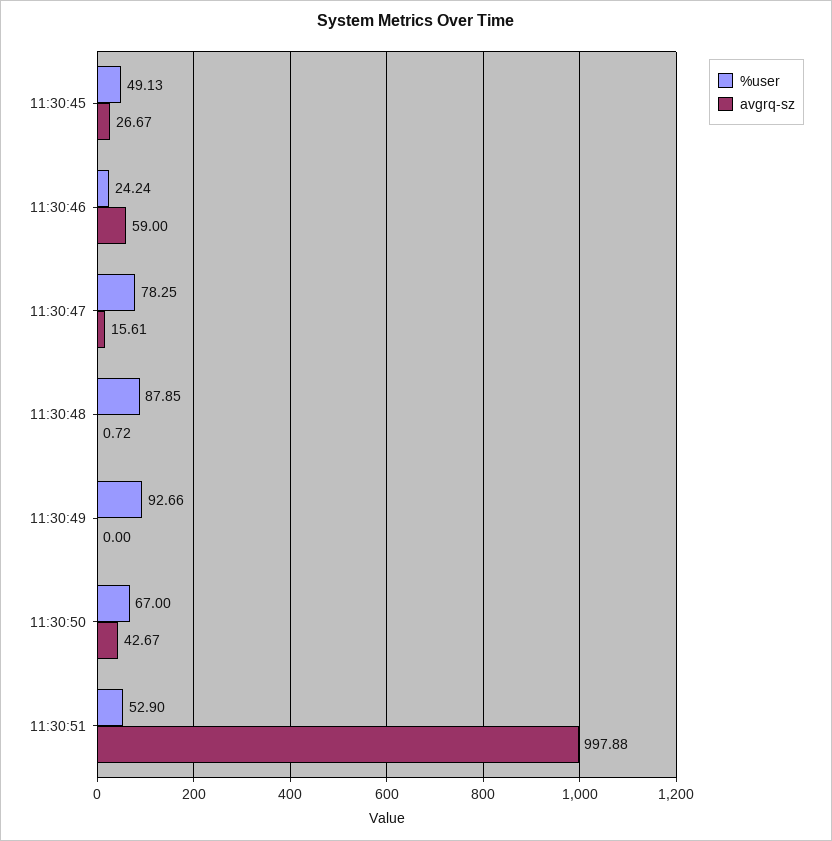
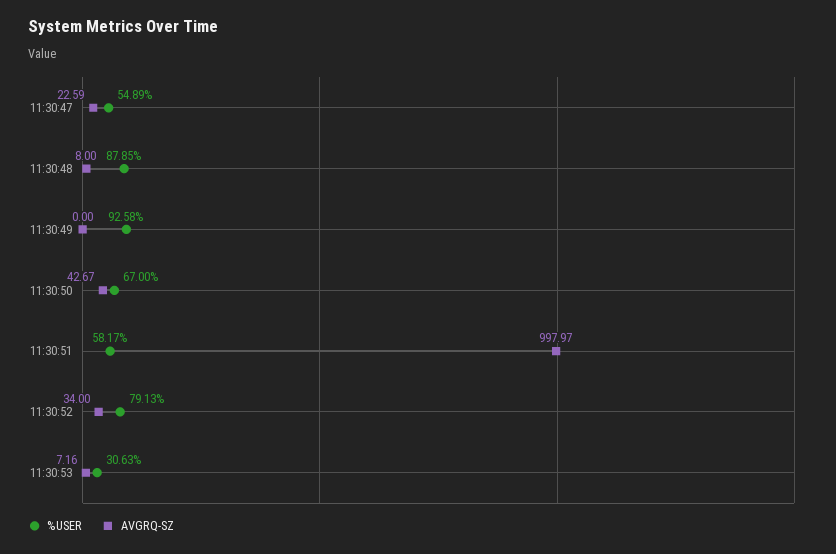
%user, 11:30:45: 49.13 -> none
avgrq-sz, 11:30:45: 26.67 -> none
%user, 11:30:46: 24.24 -> none
avgrq-sz, 11:30:46: 59 -> none
%user, 11:30:47: 78.25 -> 54.89
avgrq-sz, 11:30:47: 15.61 -> 22.59
avgrq-sz, 11:30:48: 0.72 -> 8
%user, 11:30:49: 92.66 -> 92.58
%user, 11:30:51: 52.9 -> 58.17
avgrq-sz, 11:30:51: 997.88 -> 997.97
%user, 11:30:52: none -> 79.13
avgrq-sz, 11:30:52: none -> 34
%user, 11:30:53: none -> 30.63
avgrq-sz, 11:30:53: none -> 7.16

